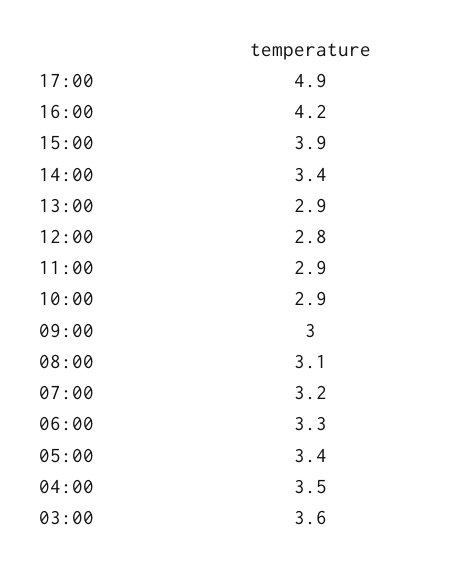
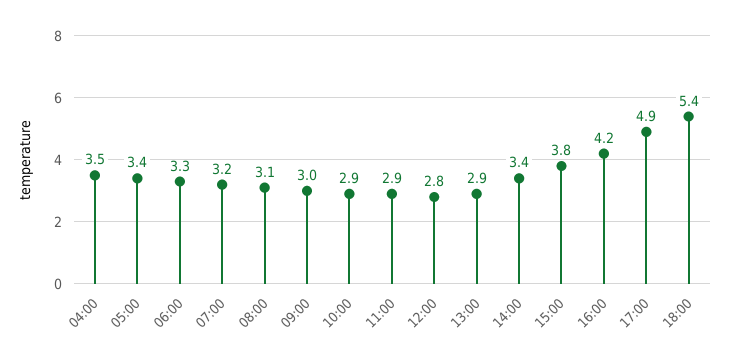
15:00: 3.9 -> 3.8
03:00: 3.6 -> none
18:00: none -> 5.4

